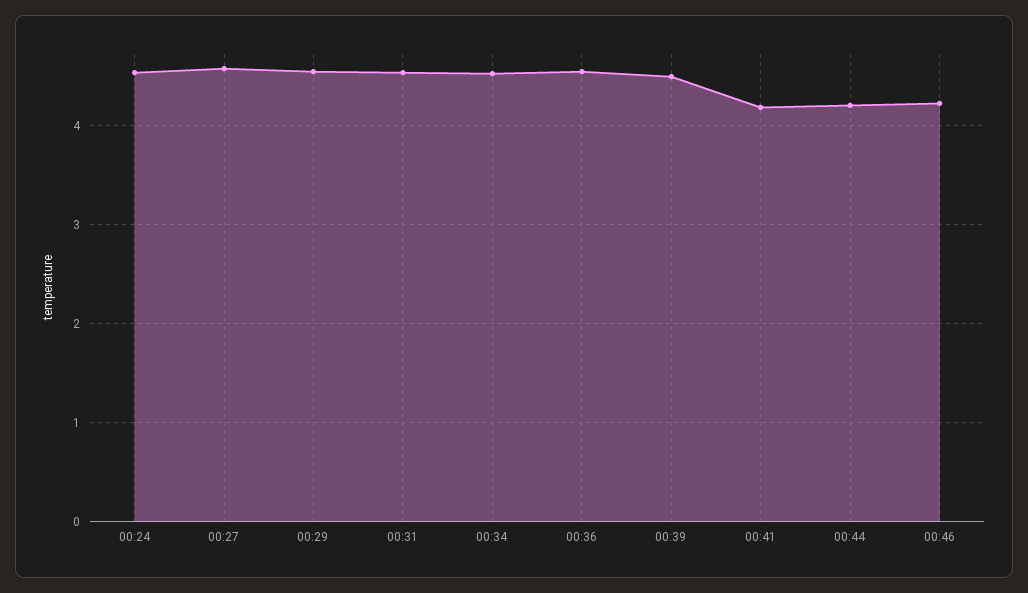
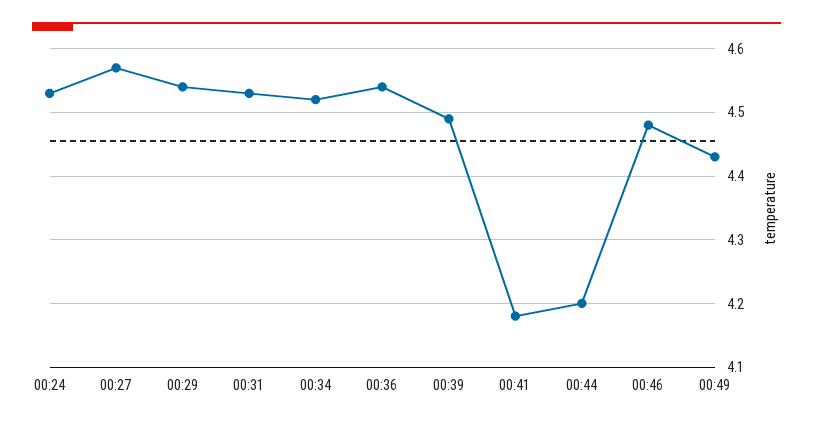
00:46: 4.2 -> 4.48
00:49: none -> 4.43

